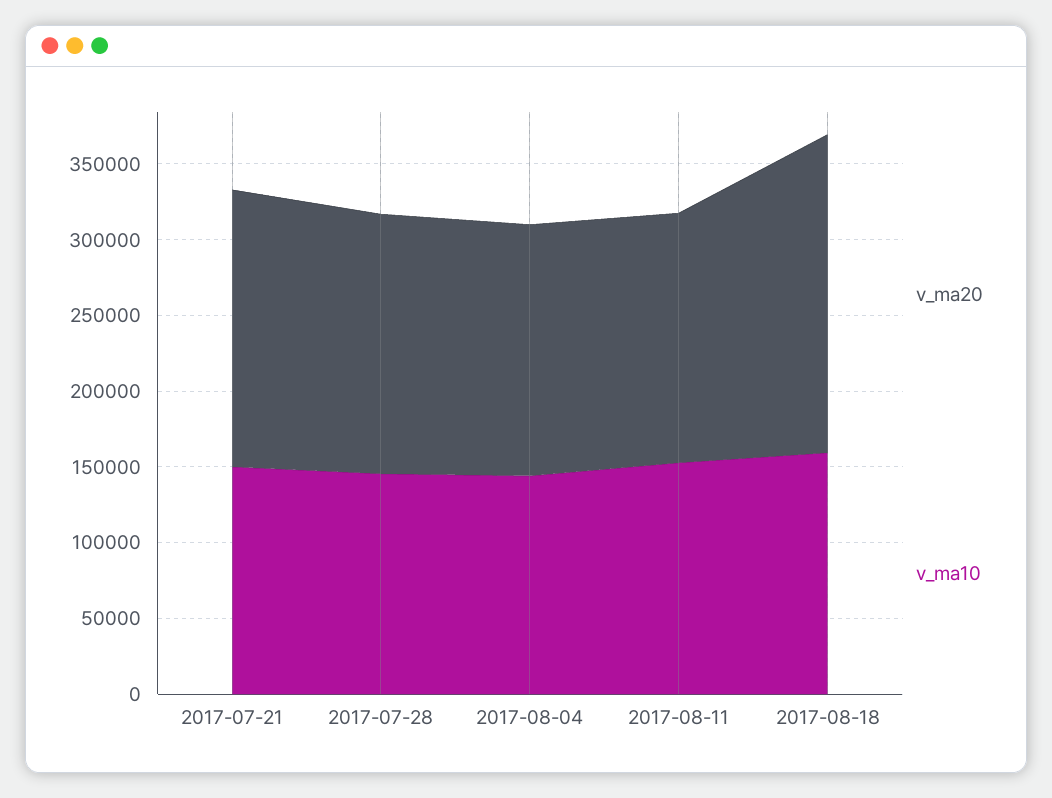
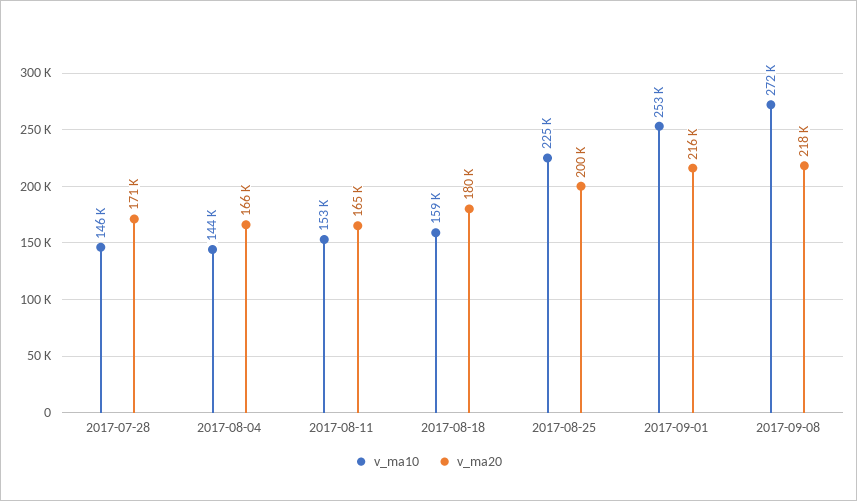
v_ma20, 2017-07-21: 180000 -> none
v_ma10, 2017-07-21: 150000 -> none
v_ma20, 2017-08-18: 210000 -> 180000
v_ma10, 2017-08-25: none -> 225000
v_ma20, 2017-08-25: none -> 200000
v_ma10, 2017-09-01: none -> 253000
v_ma20, 2017-09-01: none -> 216000
v_ma10, 2017-09-08: none -> 272000
v_ma20, 2017-09-08: none -> 218000

